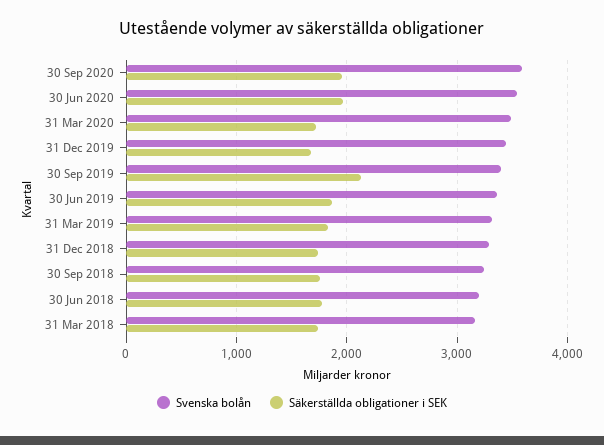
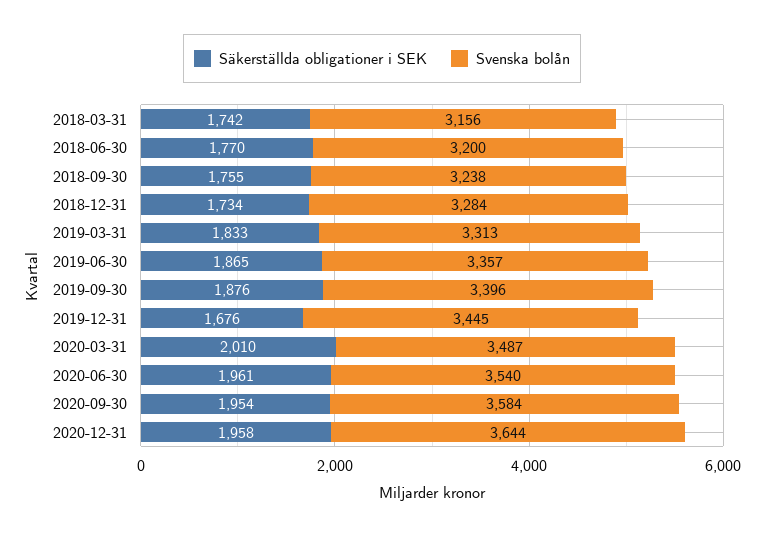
Säkerställda obligationer i SEK, 31 Mar 2020: 1700 -> 2010
Säkerställda obligationer i SEK, 30 Sep 2019: 2100 -> 1876
Säkerställda obligationer i SEK, 2020-12-31: none -> 1958
Svenska bolån, 2020-12-31: none -> 3644

